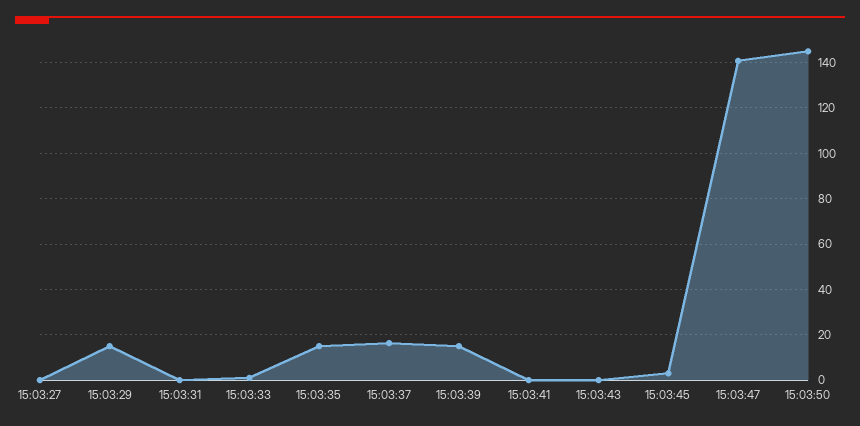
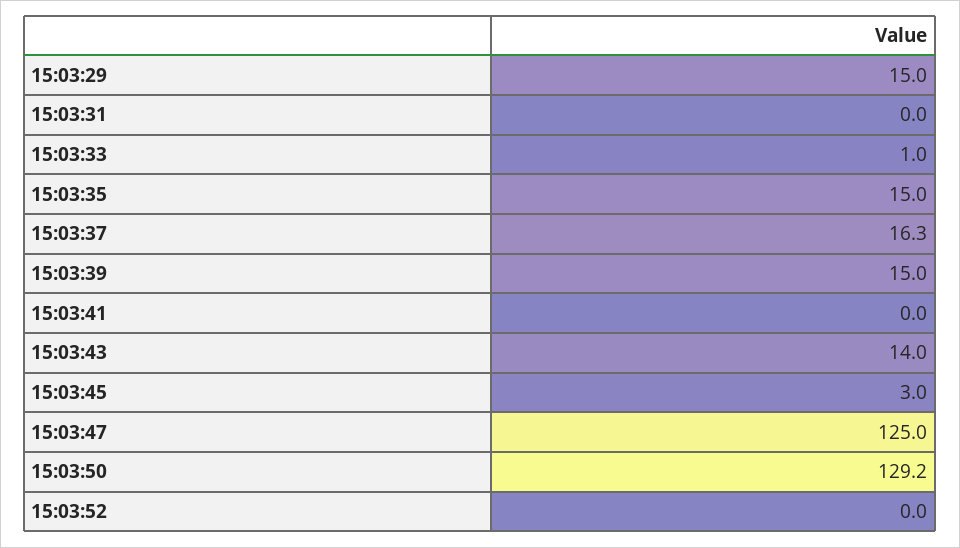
15:03:27: 0 -> none
15:03:43: 0 -> 14
15:03:47: 140 -> 125
15:03:50: 145 -> 129.2
15:03:52: none -> 0

